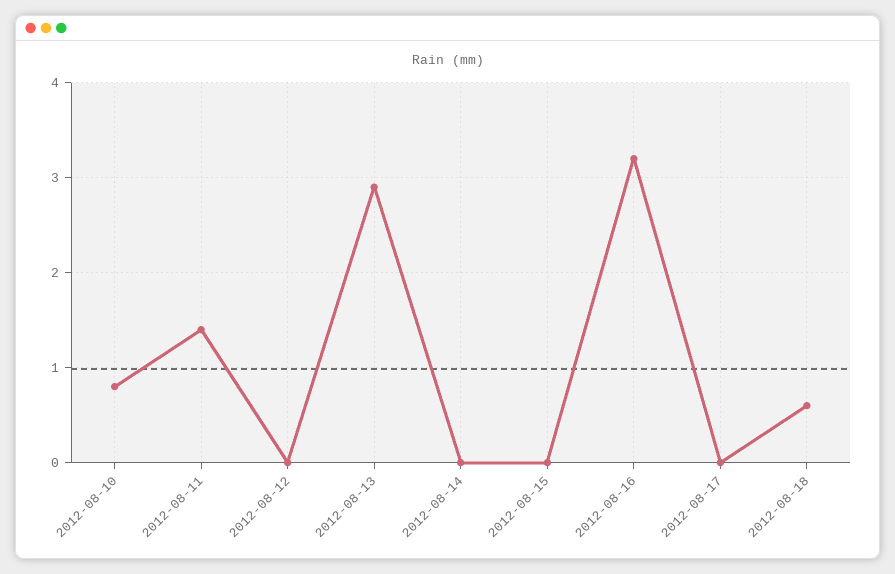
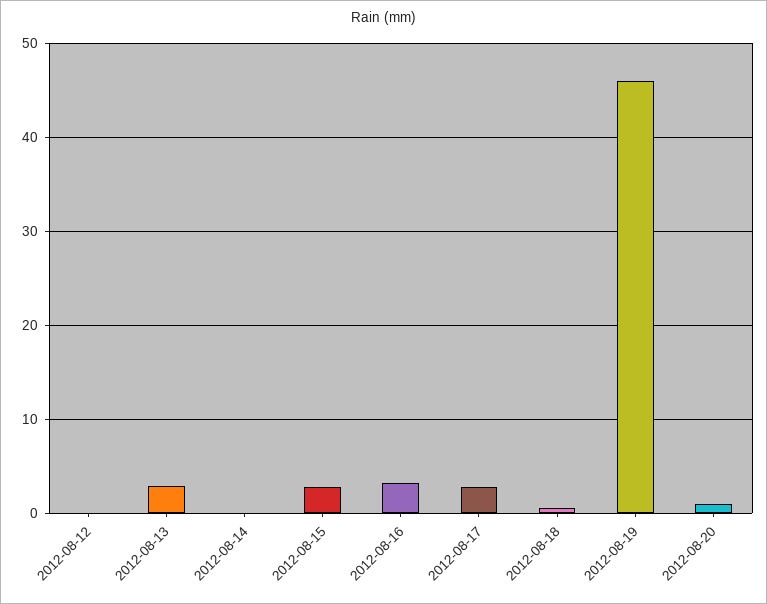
2012-08-10: 0.8 -> none
2012-08-11: 1.4 -> none
2012-08-15: 0 -> 3
2012-08-17: 0 -> 3
2012-08-19: none -> 46
2012-08-20: none -> 1

